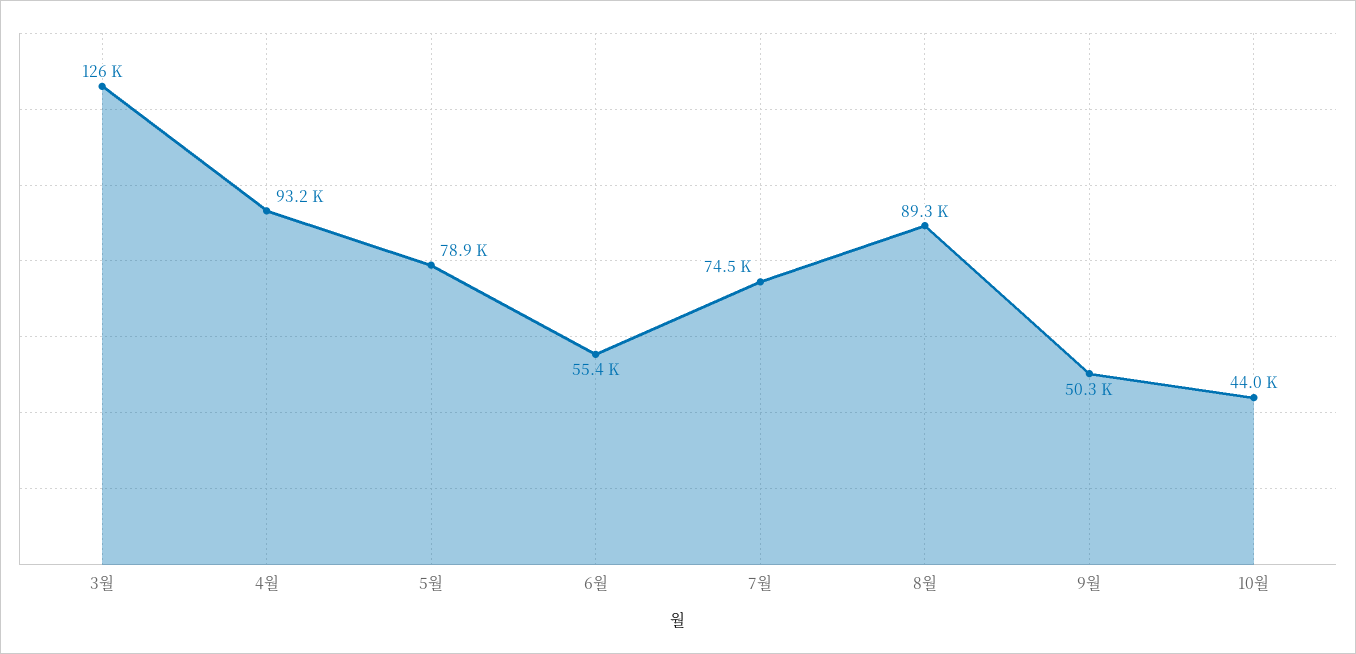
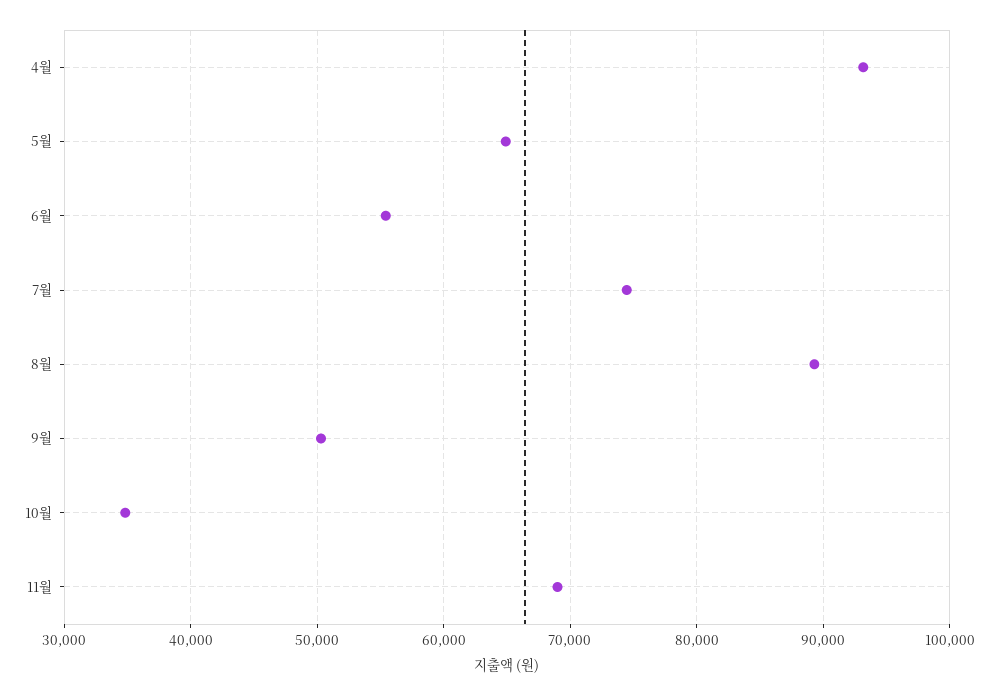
3월: 126000 -> none
5월: 78900 -> 65000
10월: 44000 -> 35000
11월: none -> 69000

